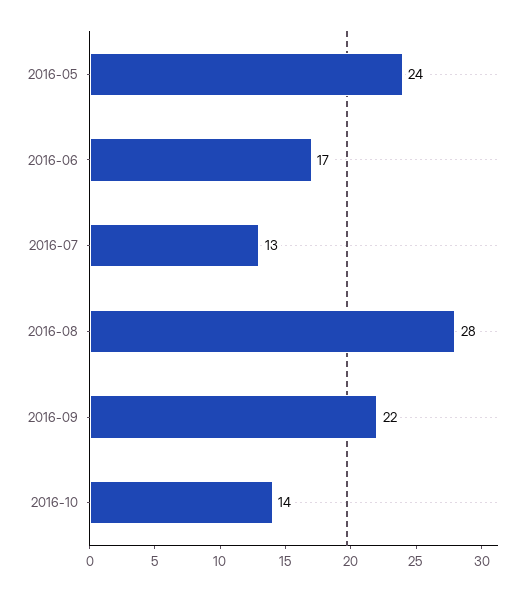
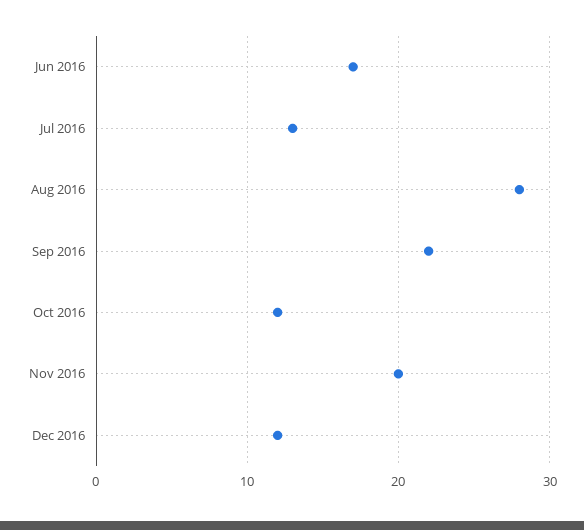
2016-05: 24 -> none
2016-10: 14 -> 12
Nov 2016: none -> 20
Dec 2016: none -> 12

